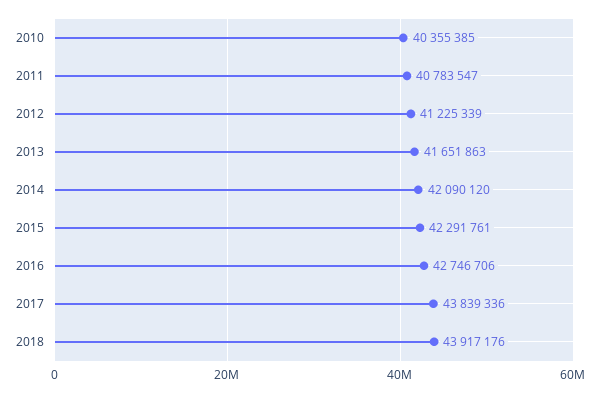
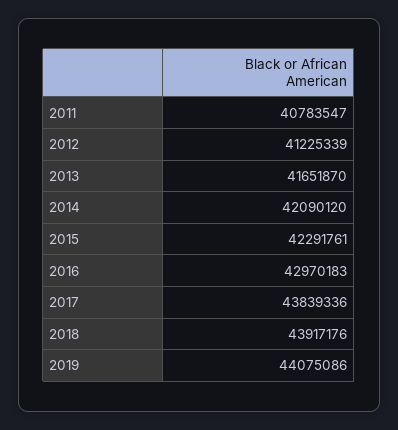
2010: 40355385 -> none
2013: 41651863 -> 41651870
2016: 42746706 -> 42970183
2019: none -> 44075086

